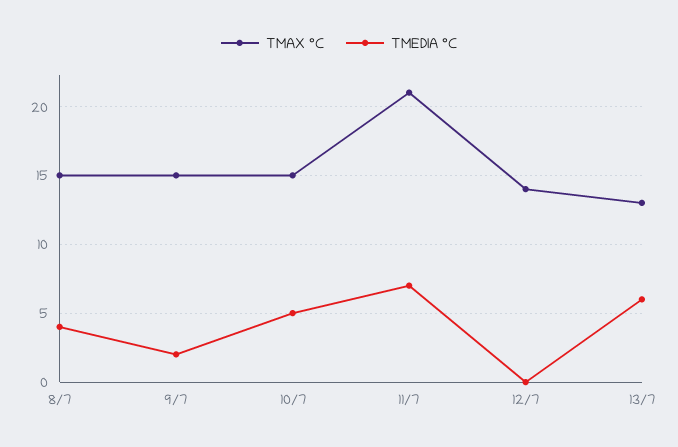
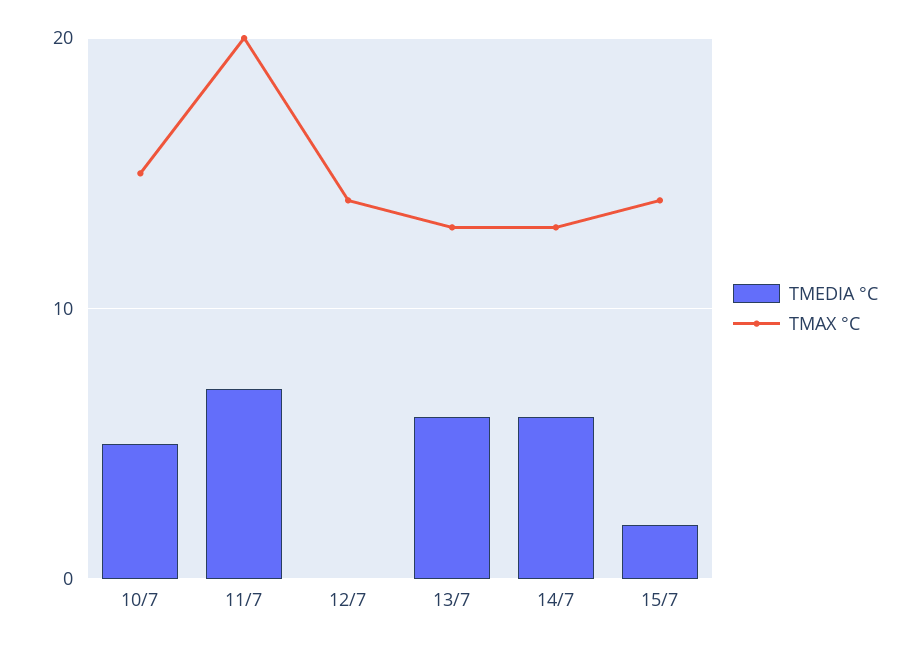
TMAX °C, 8/7: 15 -> none
TMEDIA °C, 8/7: 4 -> none
TMAX °C, 9/7: 15 -> none
TMEDIA °C, 9/7: 2 -> none
TMAX °C, 11/7: 21 -> 20
TMEDIA °C, 14/7: none -> 6
TMAX °C, 14/7: none -> 13
TMEDIA °C, 15/7: none -> 2
TMAX °C, 15/7: none -> 14

